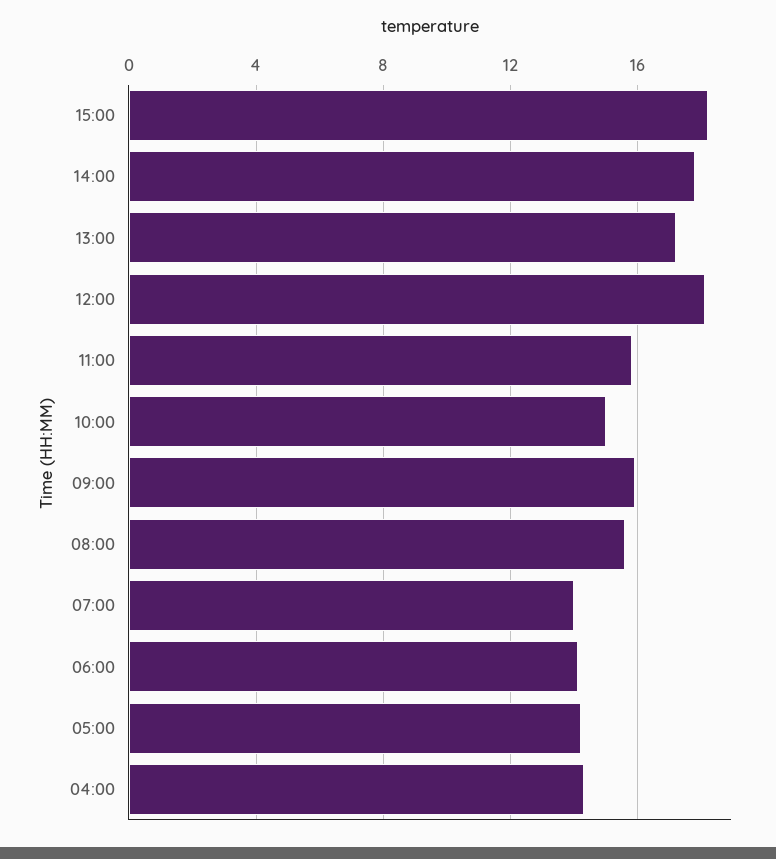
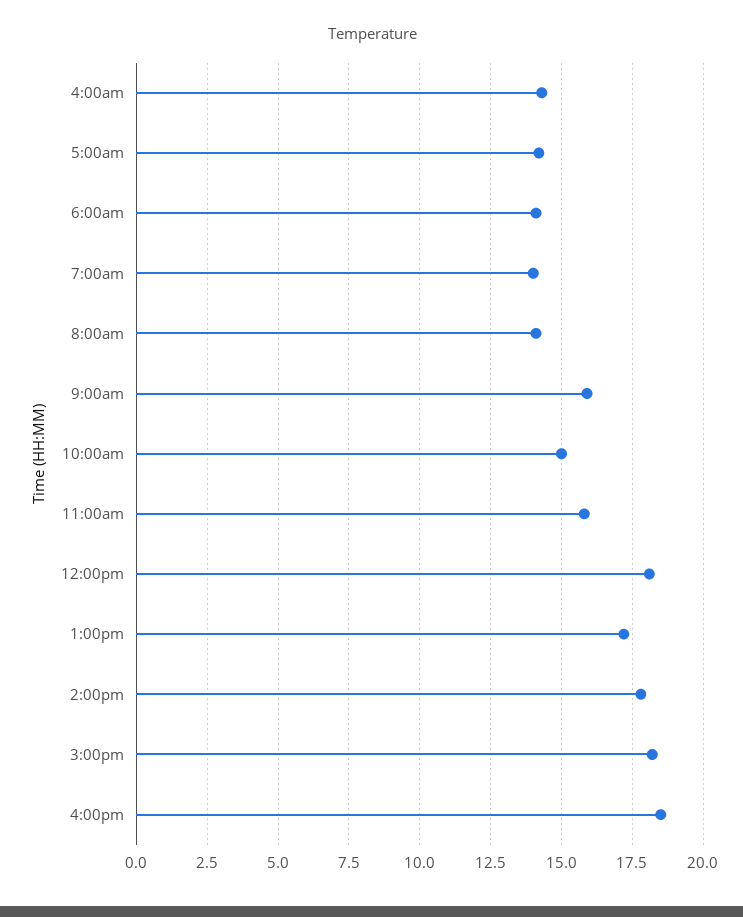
08:00: 15.5 -> 14
4:00pm: none -> 18.5

